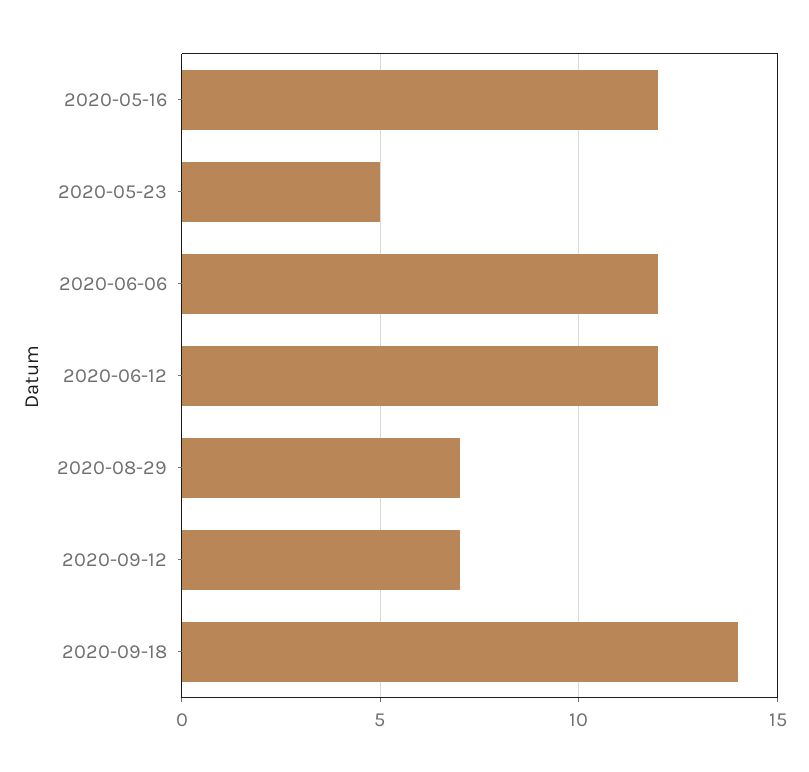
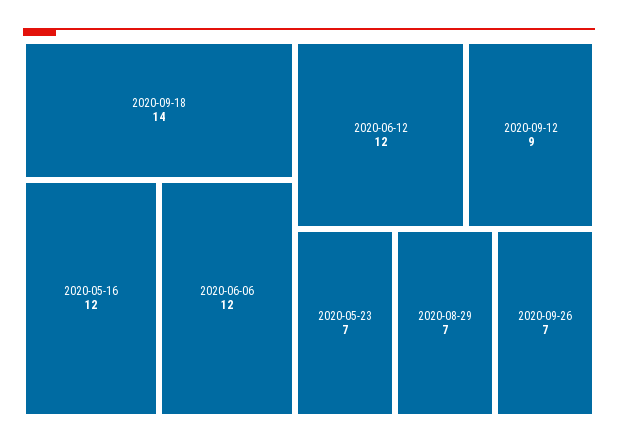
2020-05-23: 5 -> 7
2020-09-12: 7 -> 9
2020-09-26: none -> 7

